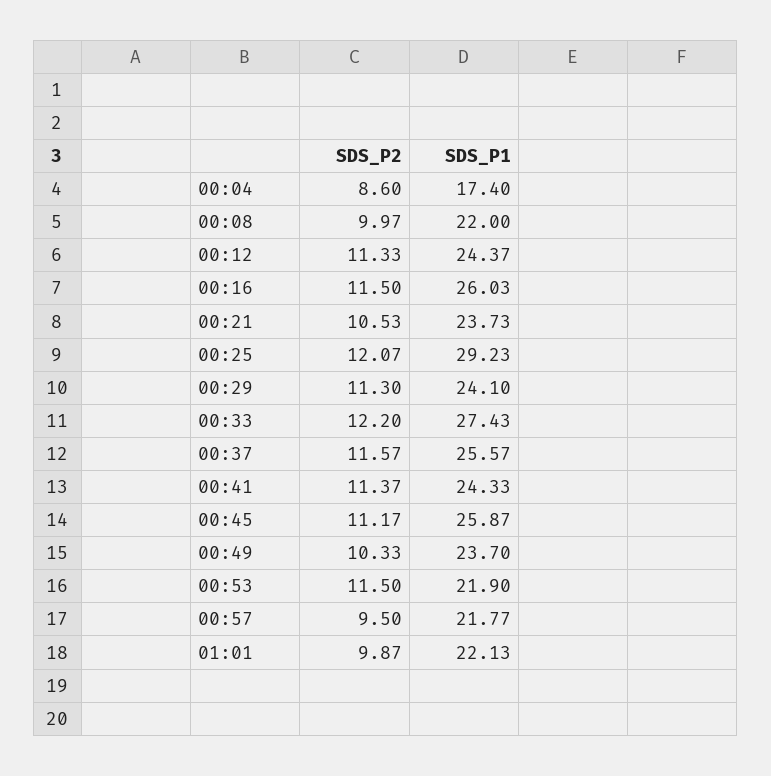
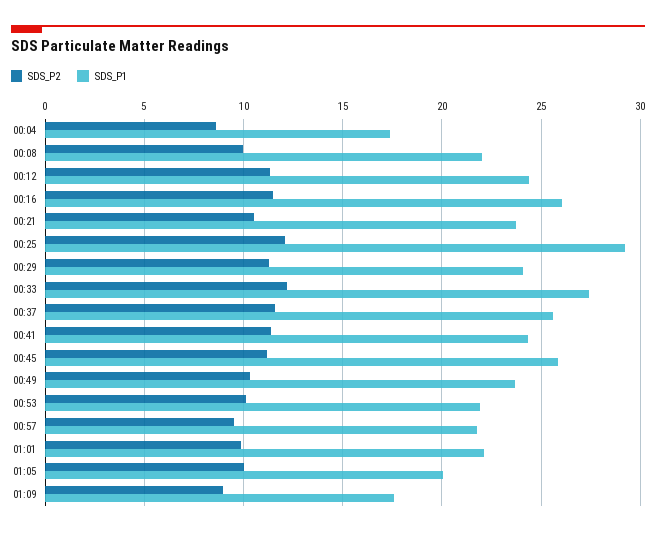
SDS_P2, 00:53: 11.5 -> 10
SDS_P2, 01:05: none -> 10
SDS_P1, 01:05: none -> 20
SDS_P2, 01:09: none -> 9
SDS_P1, 01:09: none -> 17.5

